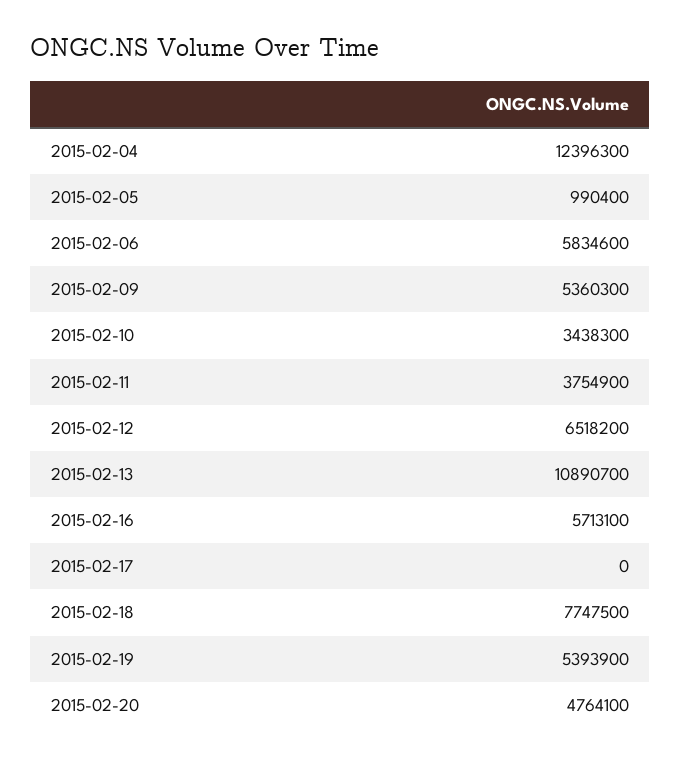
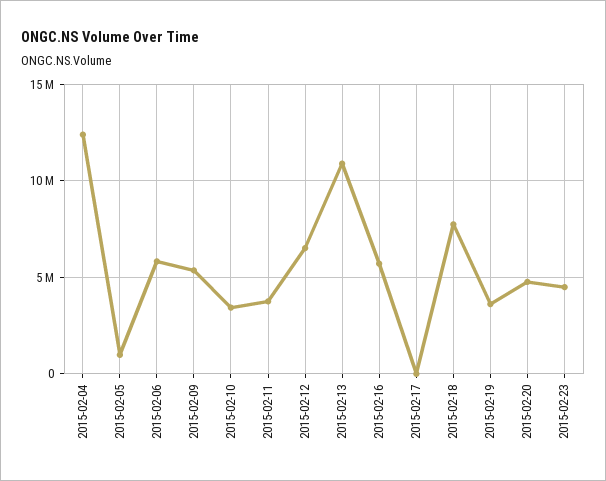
2015-02-19: 5393900 -> 3500000
2015-02-23: none -> 4500000

